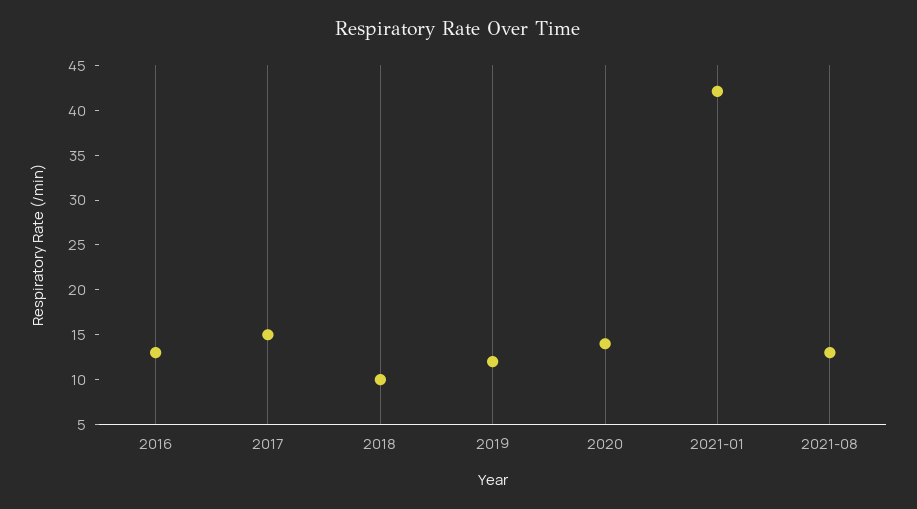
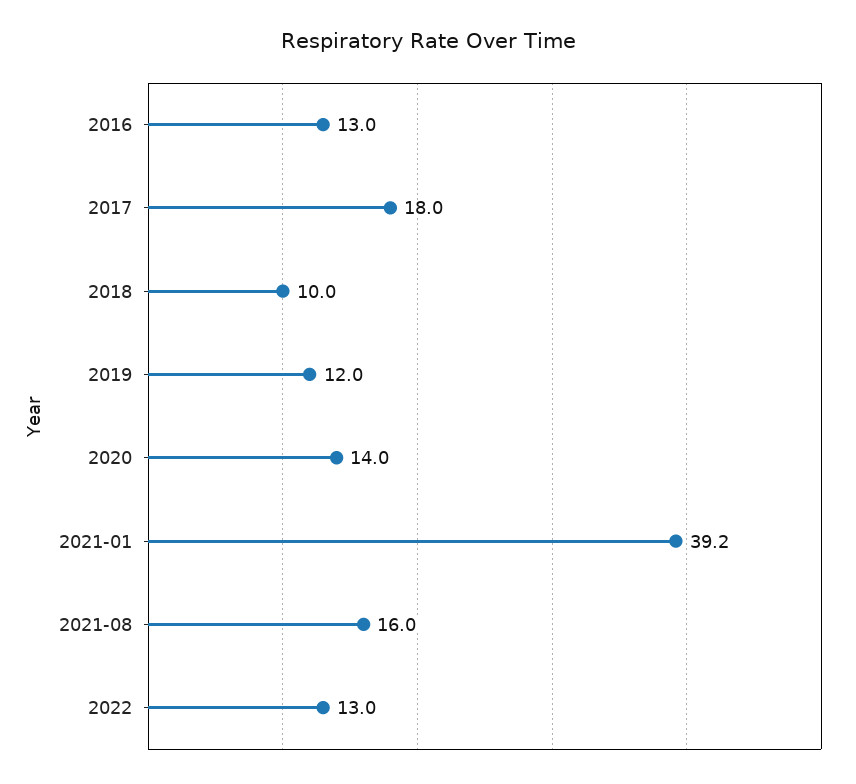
2017: 15 -> 18
2021-01: 42 -> 39.2
2021-08: 13 -> 16
2022: none -> 13

